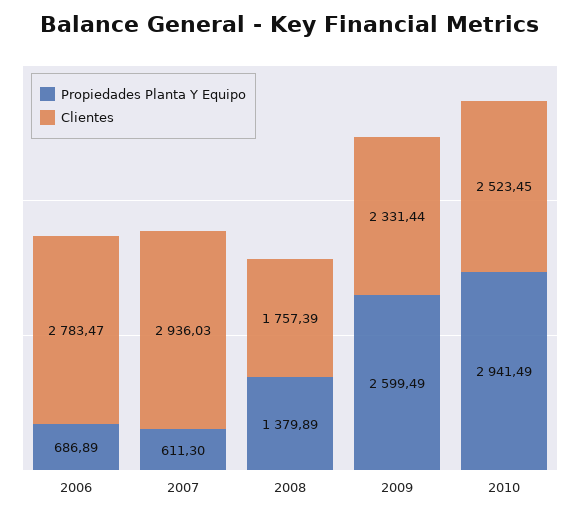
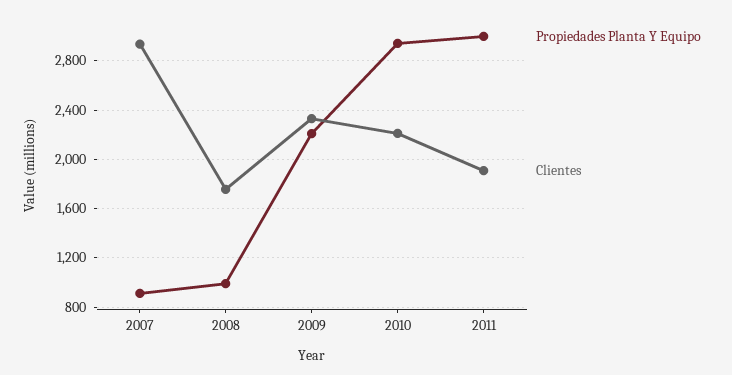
Propiedades Planta Y Equipo, 2006: 686.89 -> none
Clientes, 2006: 2783.47 -> none
Propiedades Planta Y Equipo, 2007: 611.3 -> 900
Propiedades Planta Y Equipo, 2008: 1379.89 -> 1000
Propiedades Planta Y Equipo, 2009: 2599.49 -> 2200
Clientes, 2010: 2523.45 -> 2200
Propiedades Planta Y Equipo, 2011: none -> 3000
Clientes, 2011: none -> 1900

